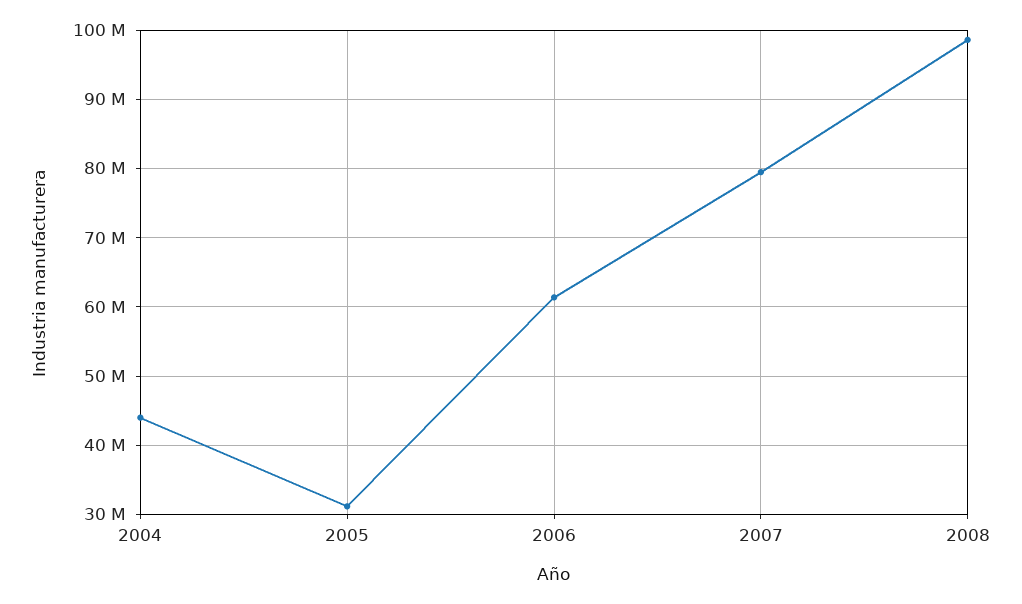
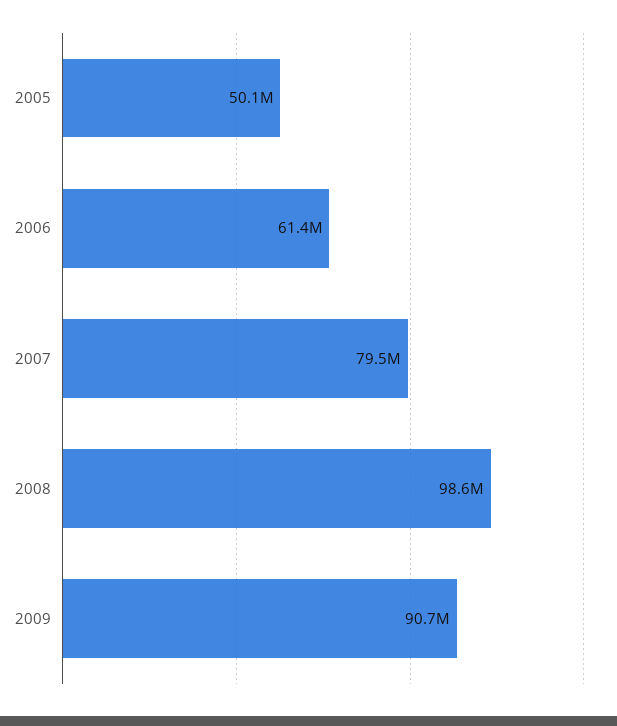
2004: 44000000 -> none
2005: 31000000 -> 50100000
2009: none -> 90700000

